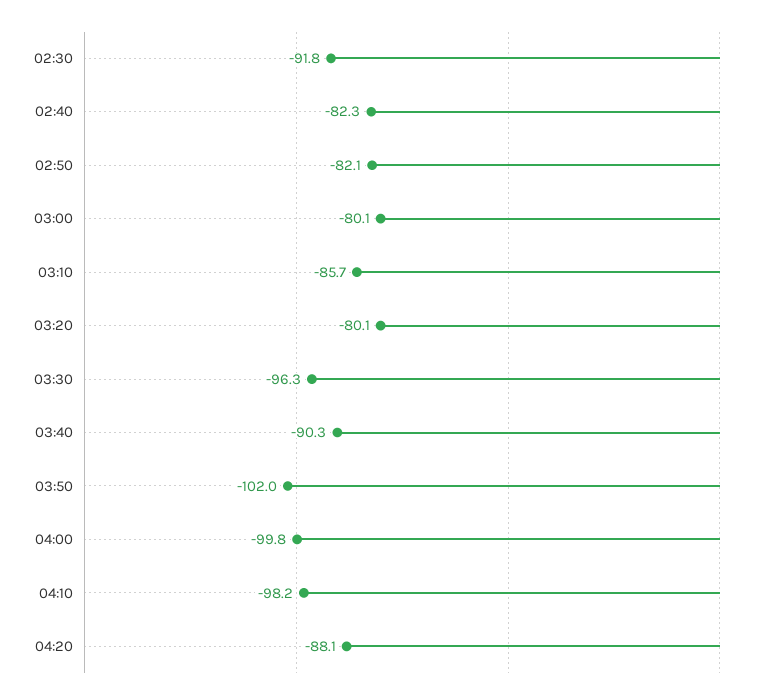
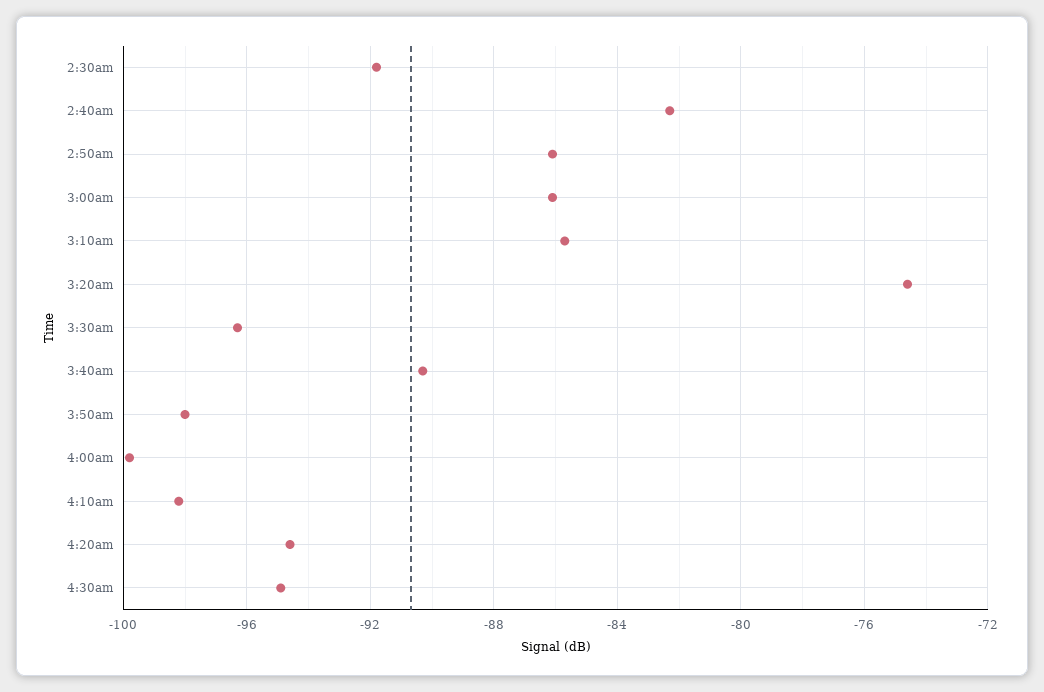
02:50: -82.1 -> -86
03:00: -80.1 -> -86
03:20: -80.1 -> -74.5
03:50: -102 -> -98
04:20: -88.1 -> -94.5
4:30am: none -> -95

